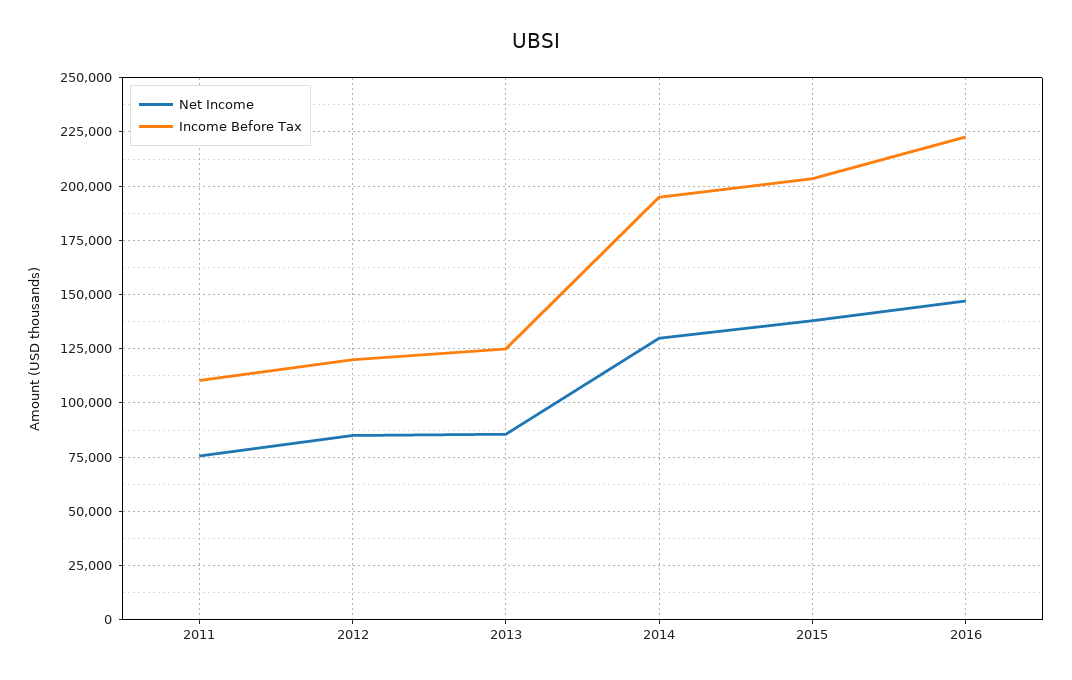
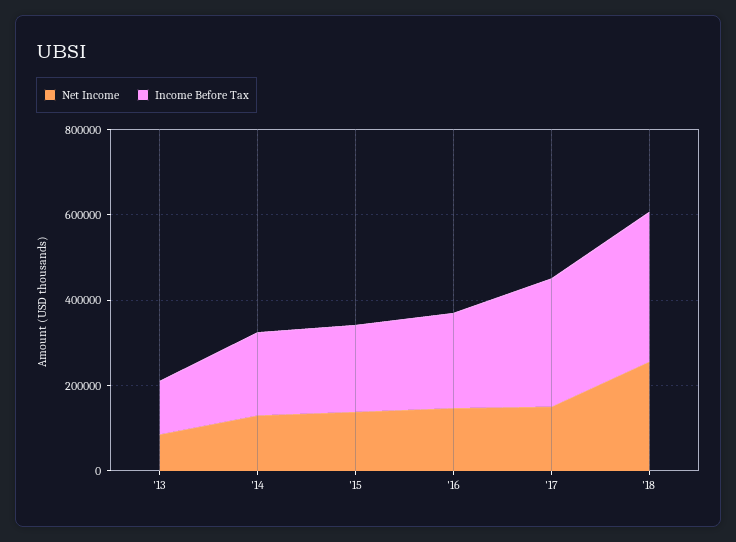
Net Income, 2011: 75000 -> none
Income Before Tax, 2011: 110000 -> none
Net Income, 2012: 85000 -> none
Income Before Tax, 2012: 120000 -> none
Net Income, '17: none -> 150000
Income Before Tax, '17: none -> 300000
Net Income, '18: none -> 250000
Income Before Tax, '18: none -> 350000

